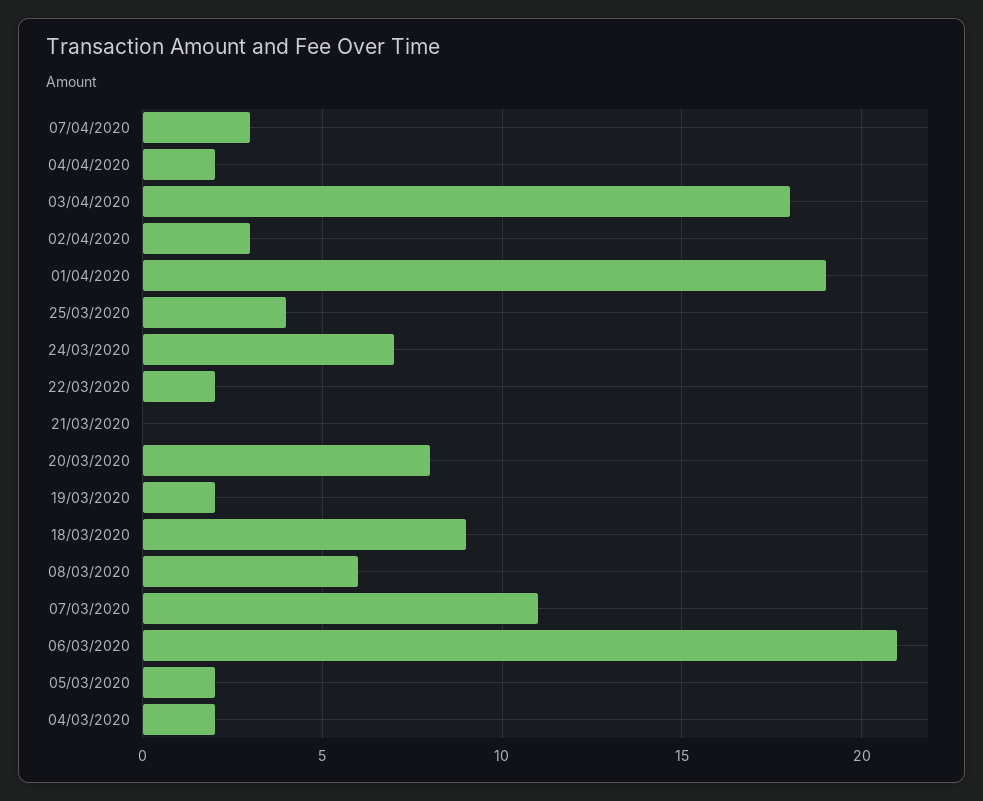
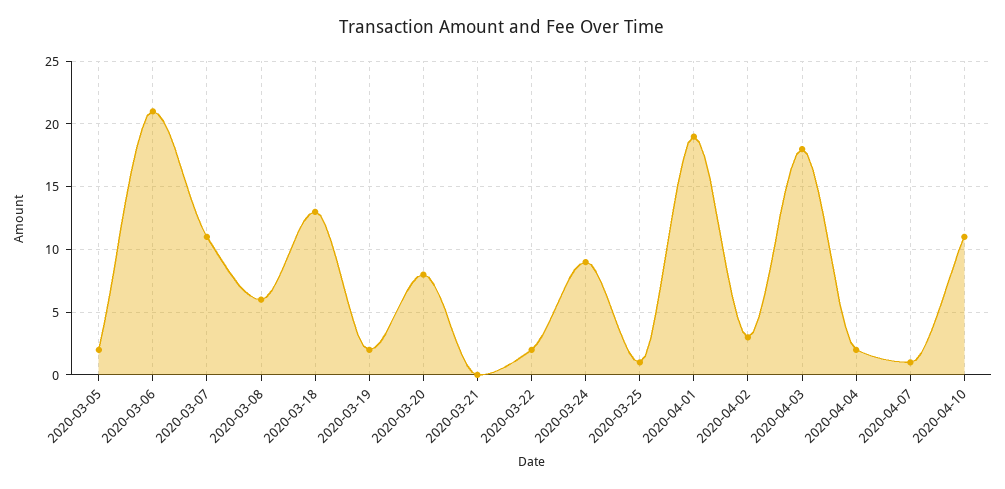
07/04/2020: 3 -> 1
25/03/2020: 4 -> 1
24/03/2020: 7 -> 9
18/03/2020: 9 -> 13
04/03/2020: 2 -> none
2020-04-10: none -> 11

